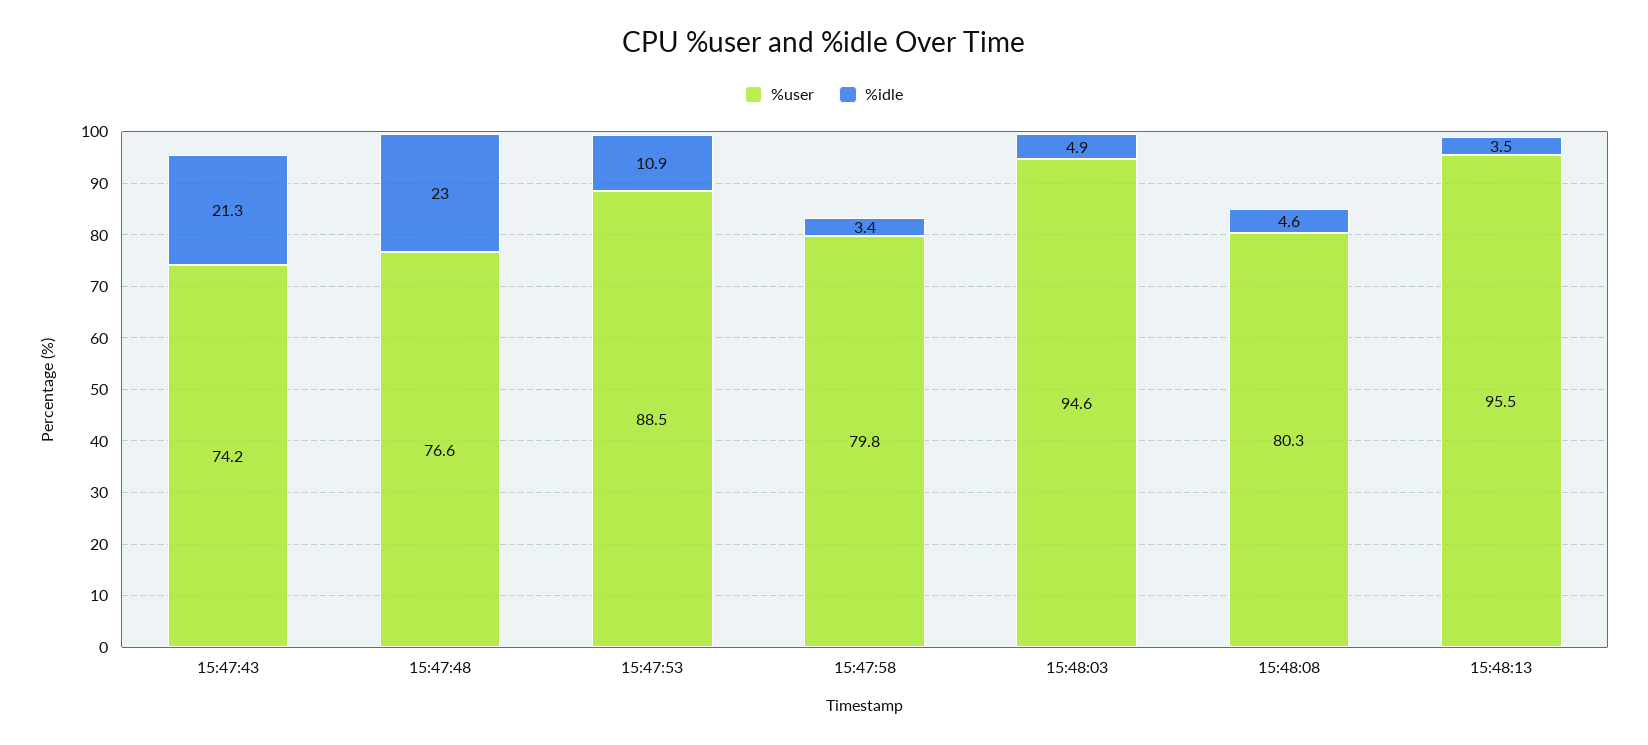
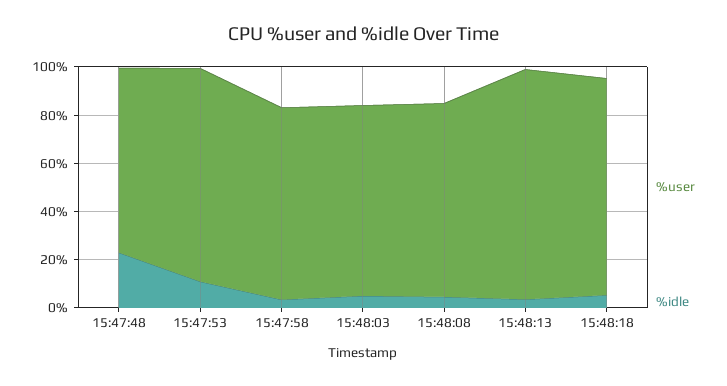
%user, 15:47:43: 74.2 -> none
%idle, 15:47:43: 21.3 -> none
%user, 15:48:03: 94.6 -> 80
%user, 15:48:18: none -> 90
%idle, 15:48:18: none -> 5

